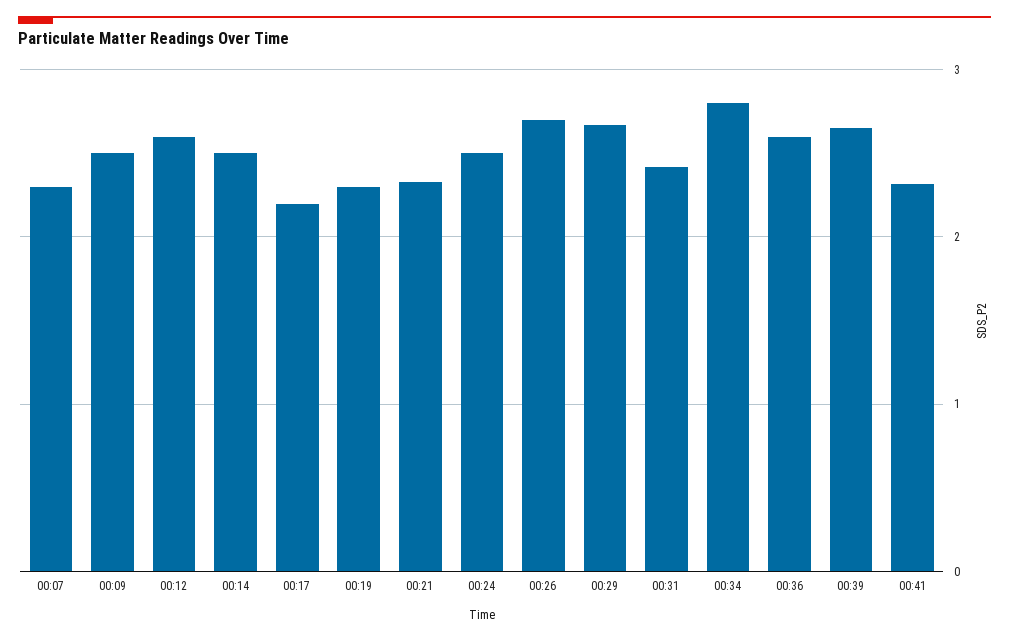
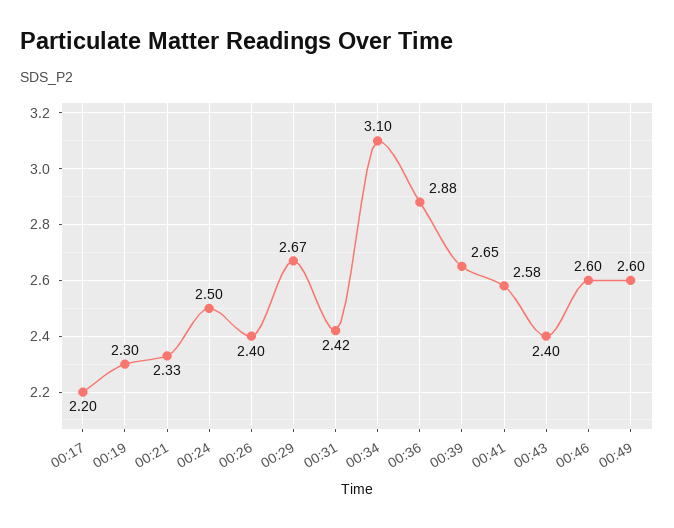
00:07: 2.3 -> none
00:09: 2.5 -> none
00:12: 2.6 -> none
00:14: 2.5 -> none
00:26: 2.7 -> 2.4
00:34: 2.8 -> 3.1
00:36: 2.6 -> 2.88
00:41: 2.3 -> 2.58
00:43: none -> 2.4
00:46: none -> 2.6
00:49: none -> 2.6

